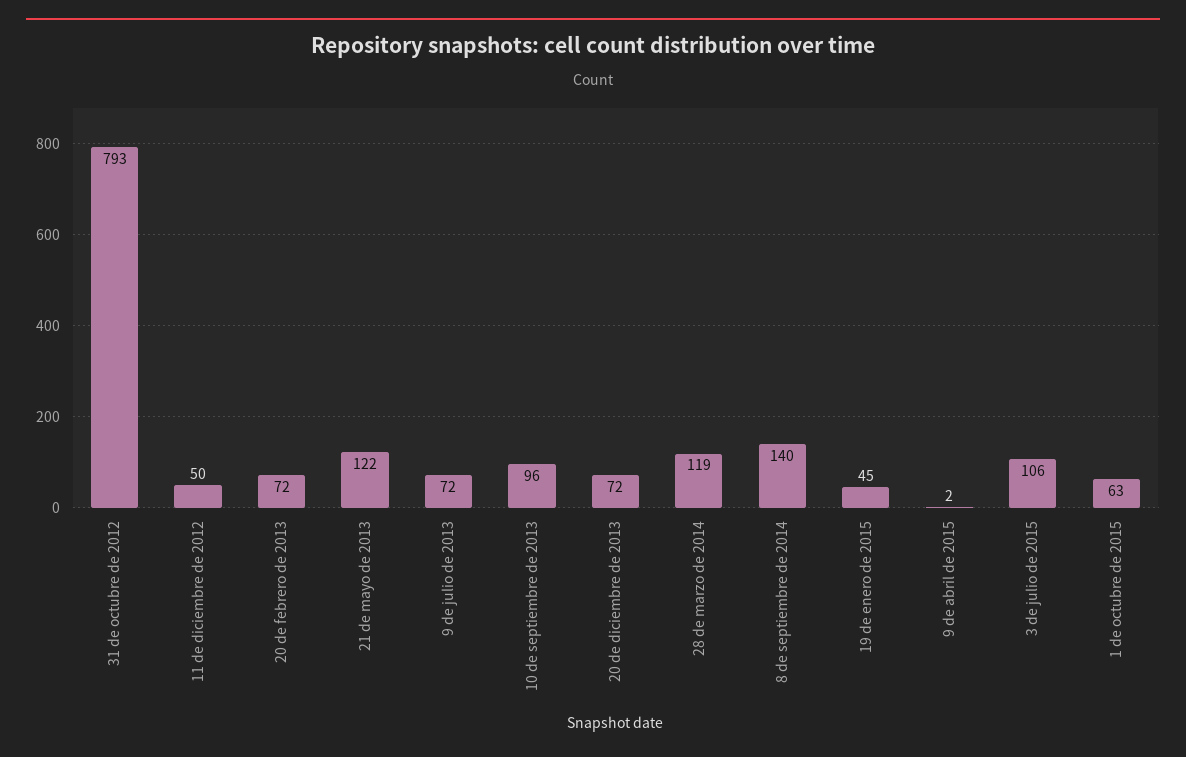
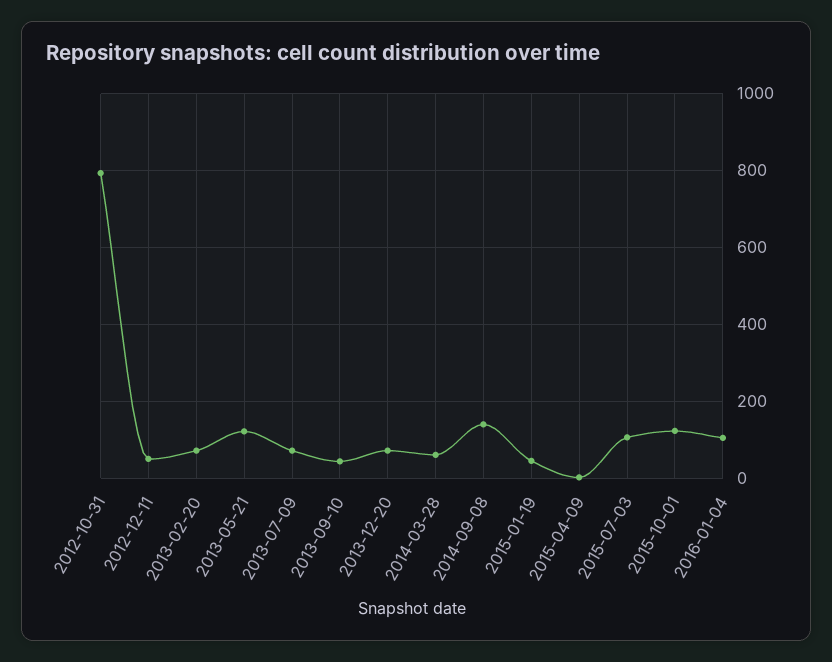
10 de septiembre de 2013: 96 -> 40
28 de marzo de 2014: 119 -> 60
1 de octubre de 2015: 63 -> 120
2016-01-04: none -> 100

